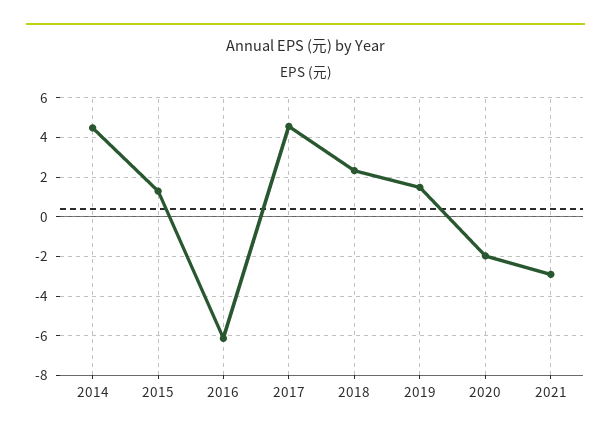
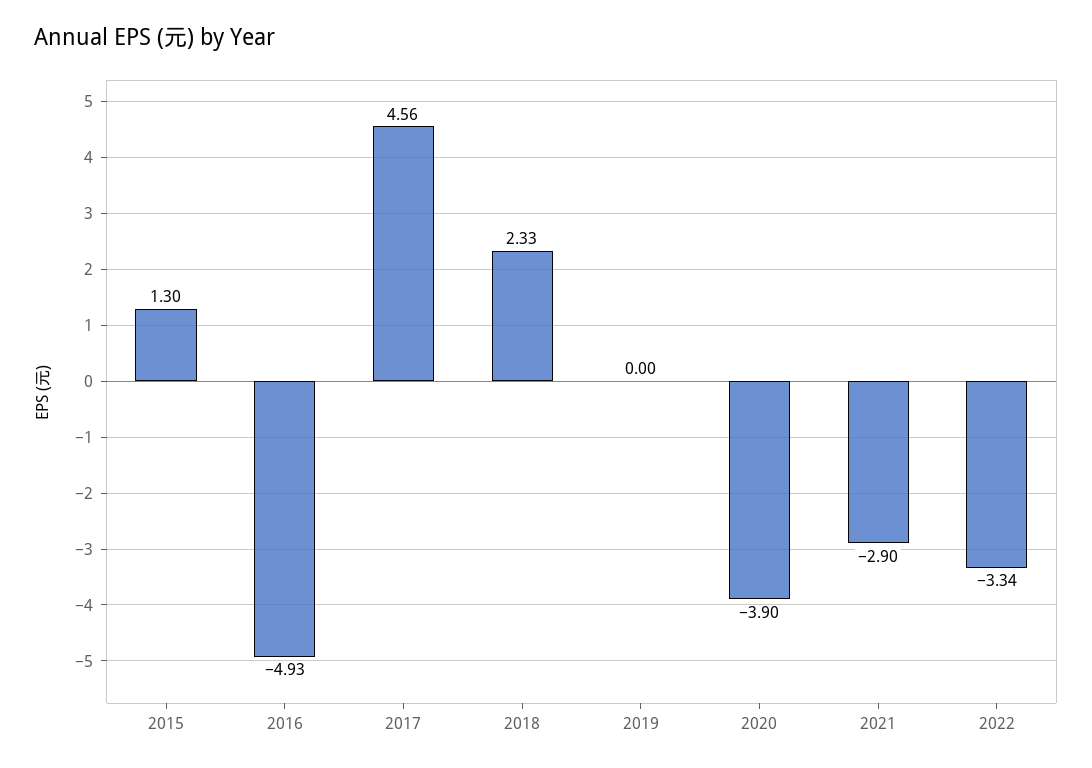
2014: 4.5 -> none
2016: -6 -> -4.93
2019: 1.5 -> 0
2020: -2 -> -3.9
2022: none -> -3.34

